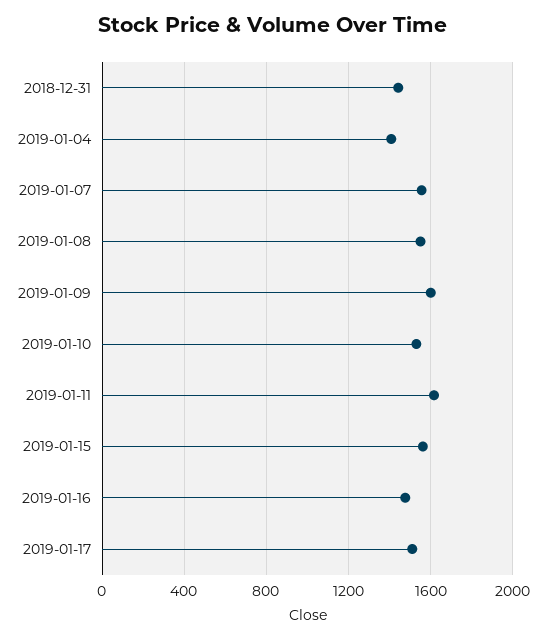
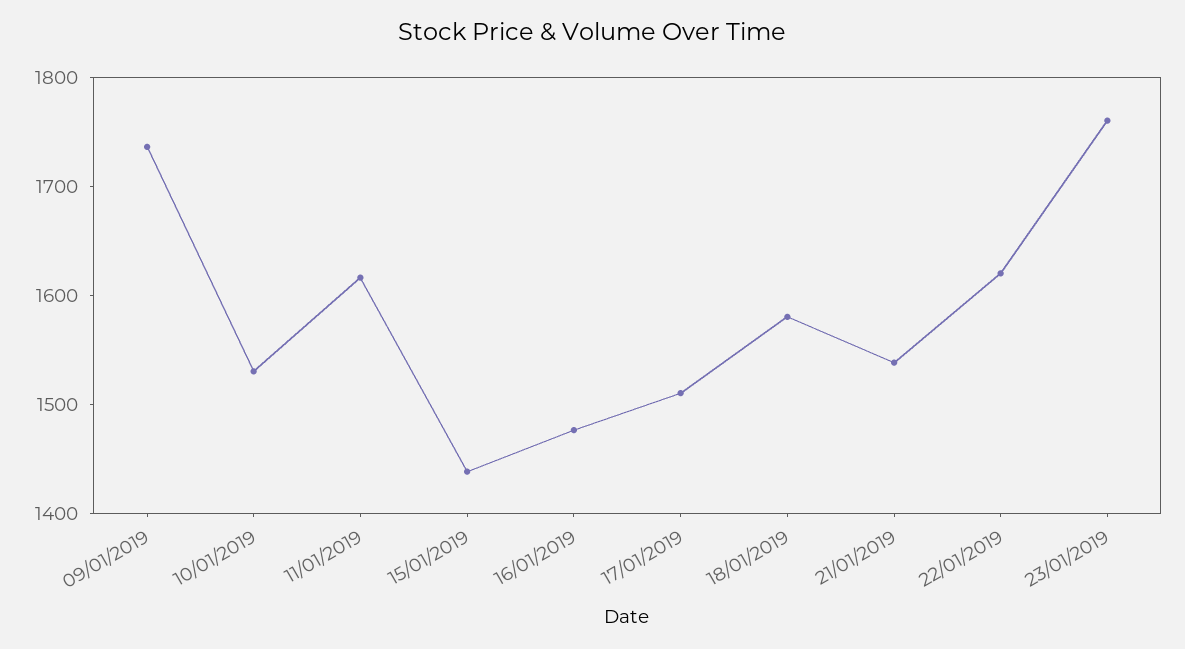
2018-12-31: 1450 -> none
2019-01-04: 1400 -> none
2019-01-07: 1550 -> none
2019-01-08: 1550 -> none
2019-01-09: 1600 -> 1740
2019-01-15: 1550 -> 1440
18/01/2019: none -> 1580
21/01/2019: none -> 1540
22/01/2019: none -> 1620
23/01/2019: none -> 1760

